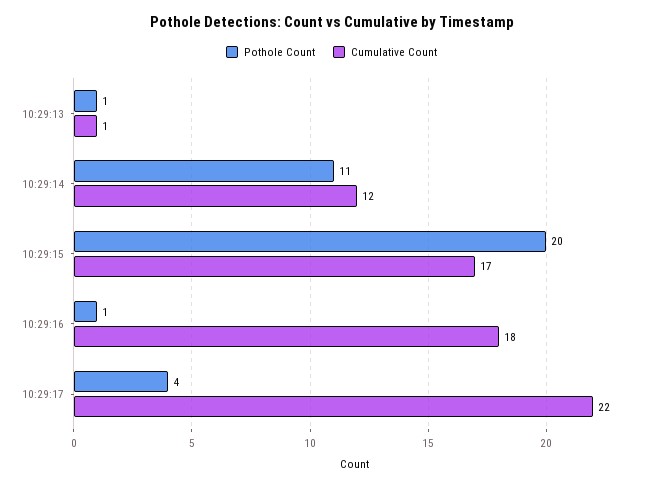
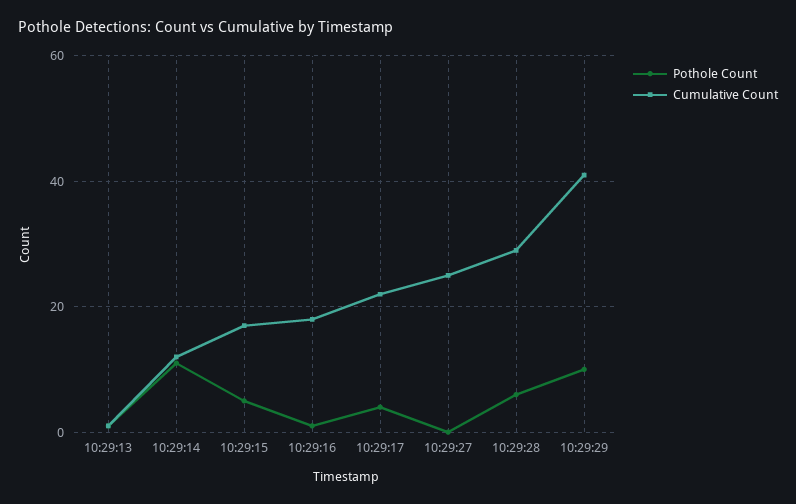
Pothole Count, 10:29:15: 20 -> 5
Pothole Count, 10:29:27: none -> 0
Cumulative Count, 10:29:27: none -> 25
Pothole Count, 10:29:28: none -> 5
Cumulative Count, 10:29:28: none -> 30
Pothole Count, 10:29:29: none -> 10
Cumulative Count, 10:29:29: none -> 40

